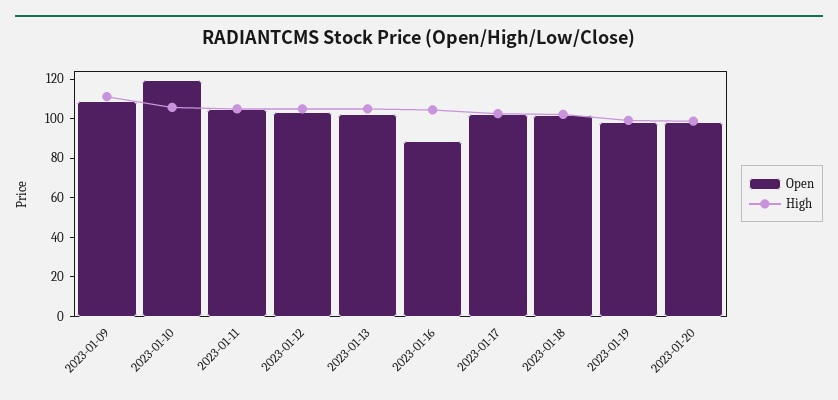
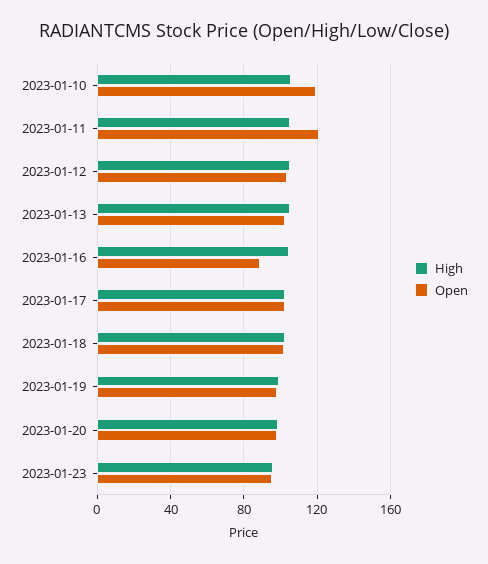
Open, 2023-01-09: 110 -> none
High, 2023-01-09: 110 -> none
Open, 2023-01-11: 105 -> 120
High, 2023-01-23: none -> 95
Open, 2023-01-23: none -> 95

